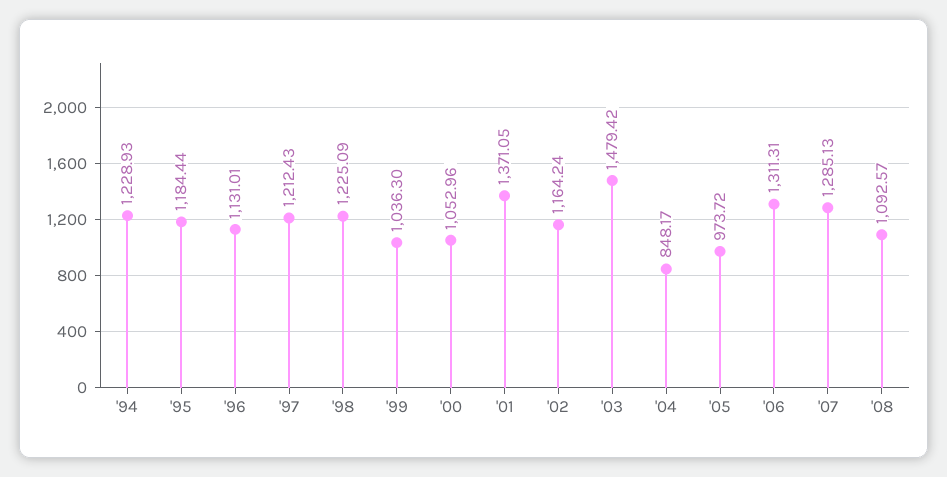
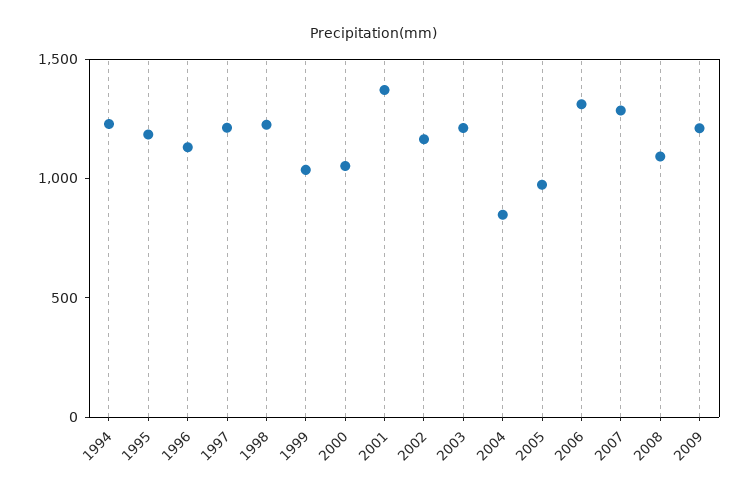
'03: 1479.42 -> 1200
2009: none -> 1200

